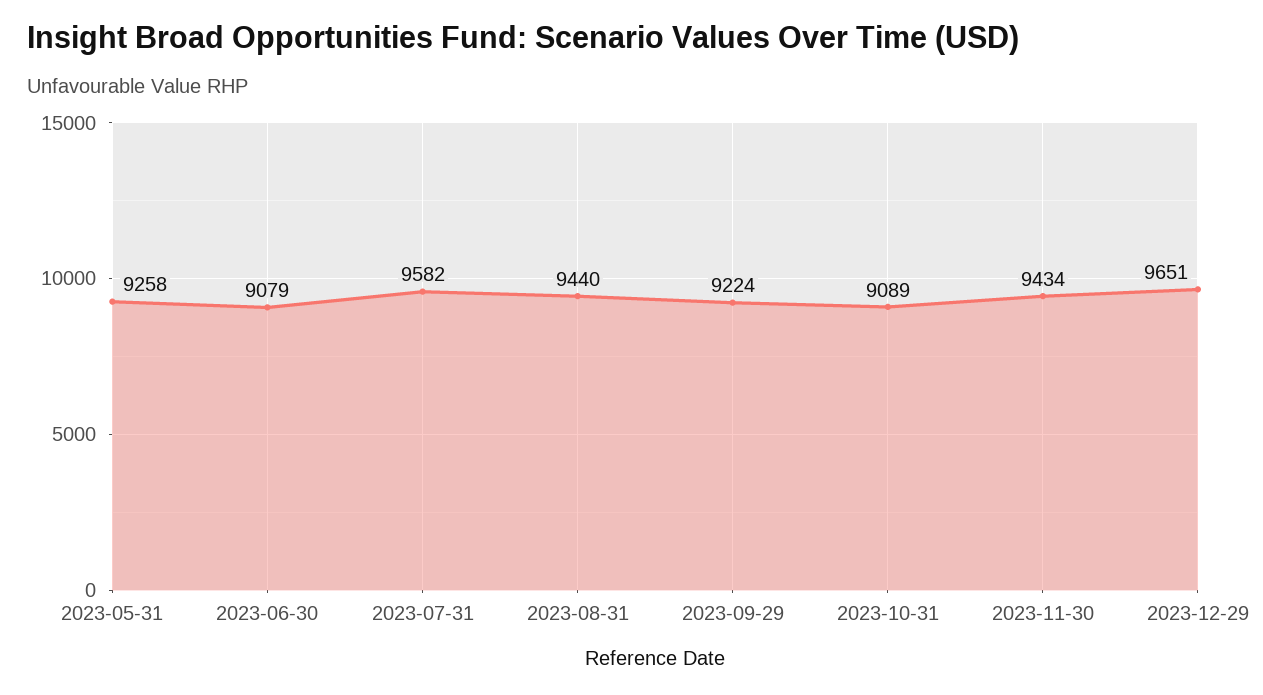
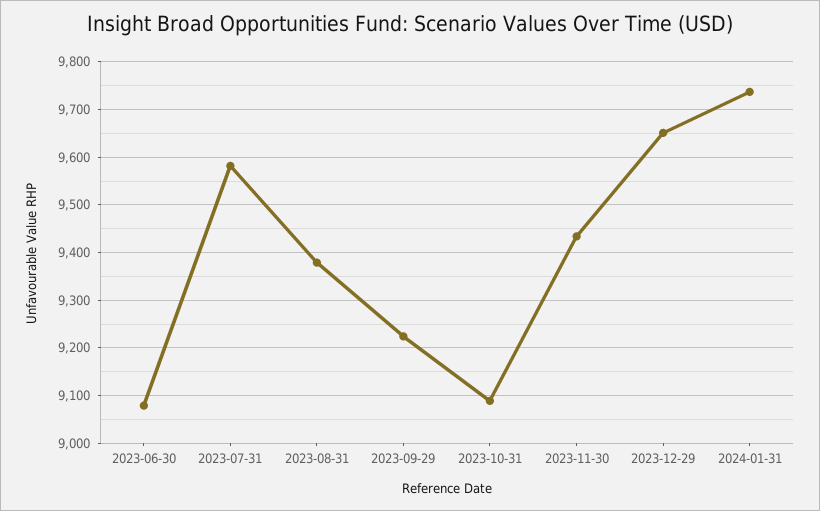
2023-05-31: 9258 -> none
2023-08-31: 9440 -> 9380
2024-01-31: none -> 9740

